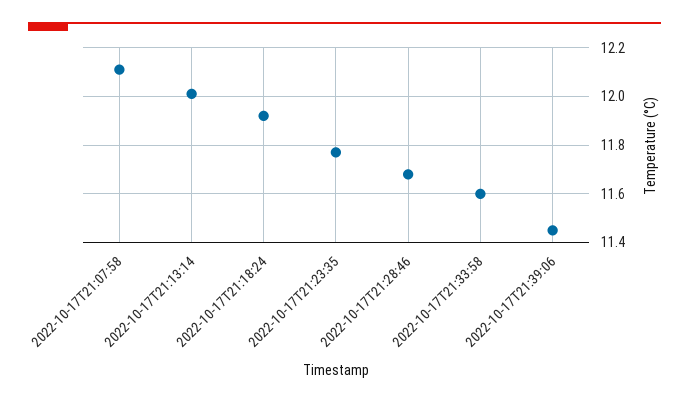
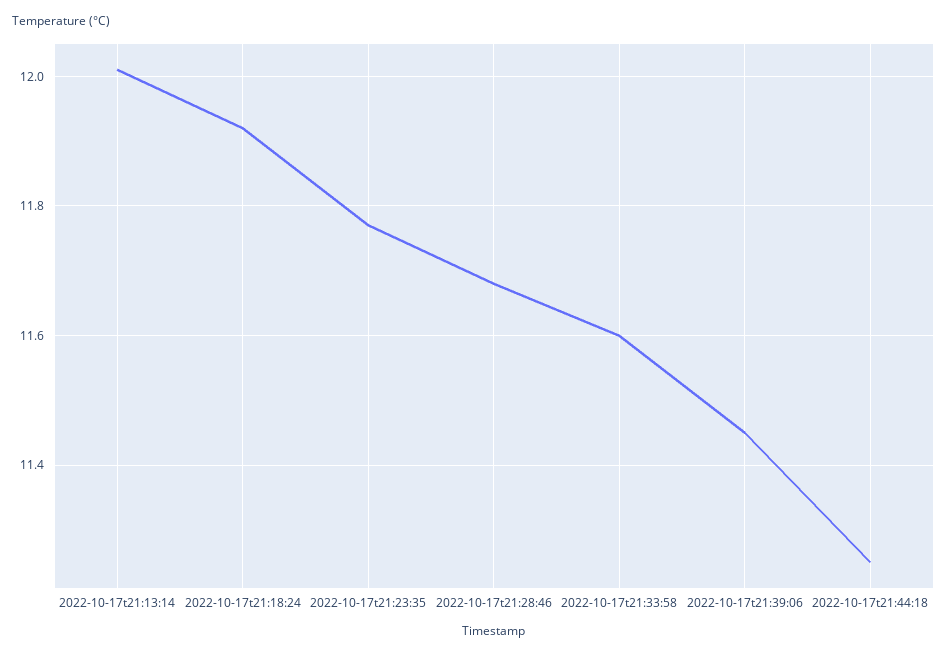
2022-10-17T21:07:58: 12.1 -> none
2022-10-17t21:44:18: none -> 11.25

